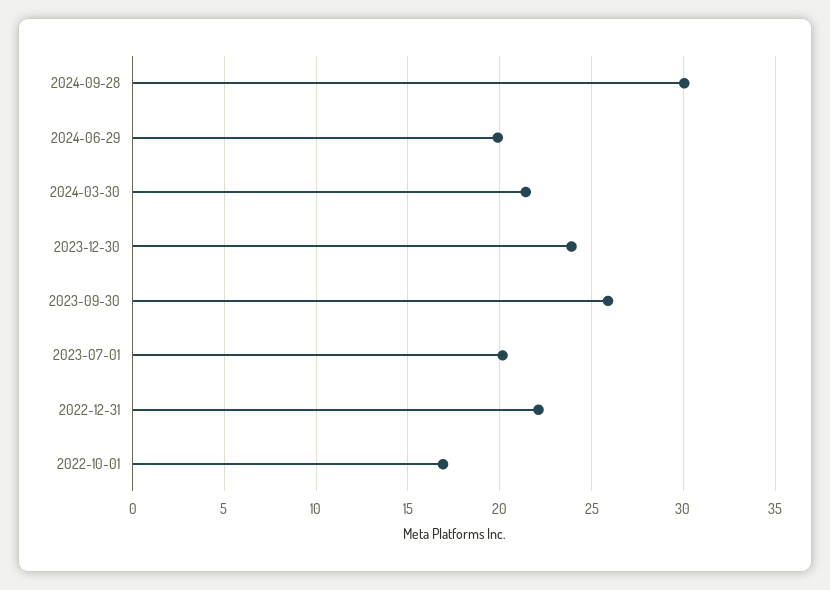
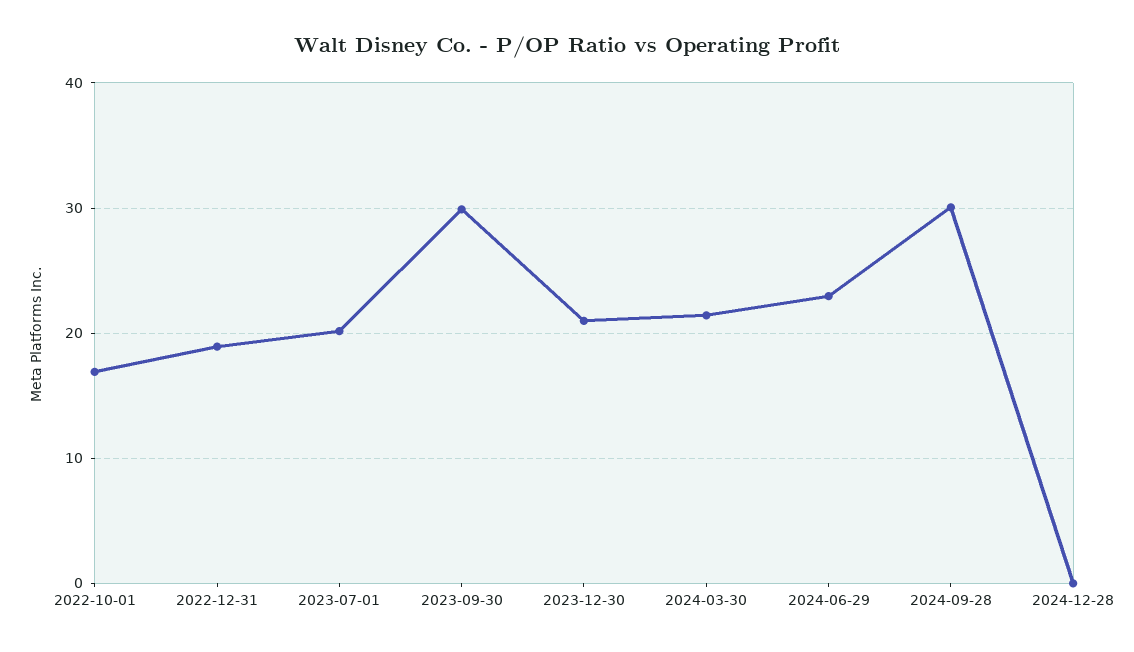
2024-06-29: 20 -> 23
2023-12-30: 24 -> 21
2023-09-30: 26 -> 30
2022-12-31: 22 -> 19
2024-12-28: none -> 0

